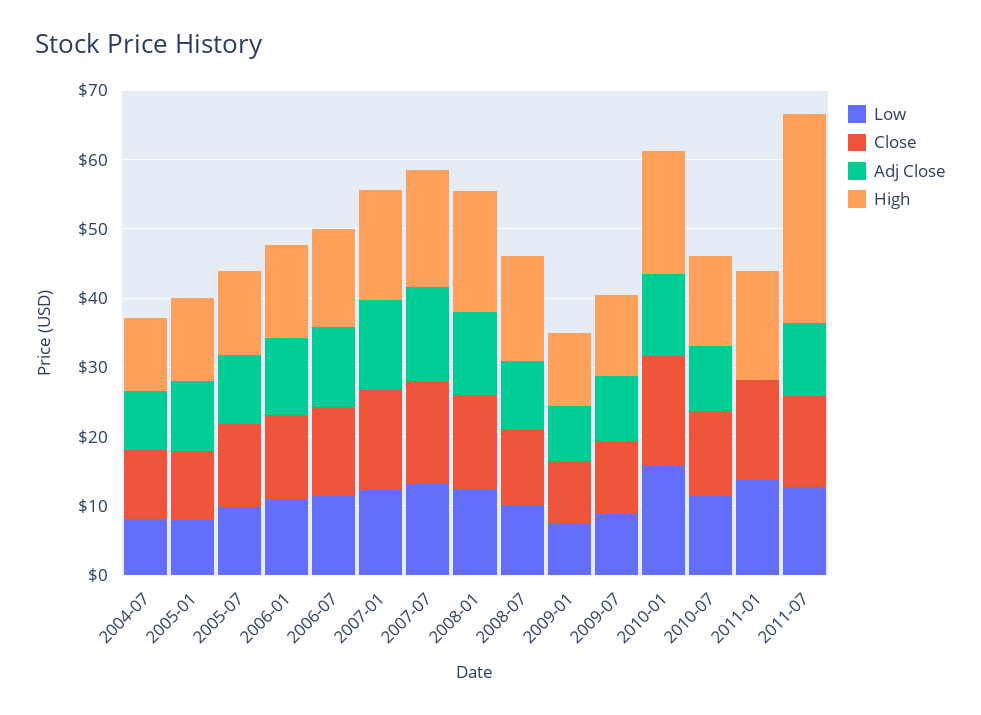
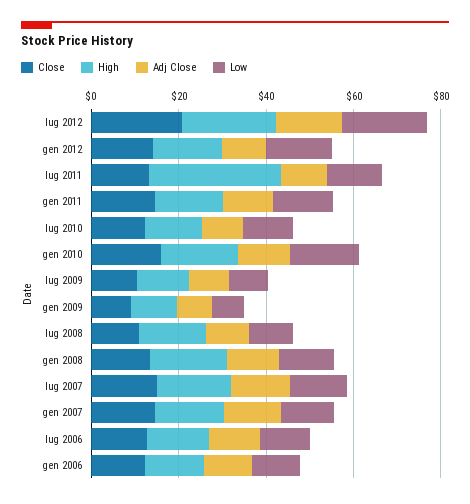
Low, 2004-07: 8 -> none
Close, 2004-07: 10 -> none
Adj Close, 2004-07: 8 -> none
High, 2004-07: 10 -> none
Low, 2005-01: 8 -> none
Close, 2005-01: 10 -> none
Adj Close, 2005-01: 10 -> none
High, 2005-01: 12 -> none
Low, 2005-07: 10 -> none
Close, 2005-07: 12 -> none
Adj Close, 2005-07: 10 -> none
High, 2005-07: 12 -> none
Adj Close, 2011-01: 0 -> 10
Close, lug 2012: none -> 20
High, lug 2012: none -> 20
Adj Close, lug 2012: none -> 15
Low, lug 2012: none -> 20
Close, gen 2012: none -> 15
High, gen 2012: none -> 15
Adj Close, gen 2012: none -> 10
Low, gen 2012: none -> 15

